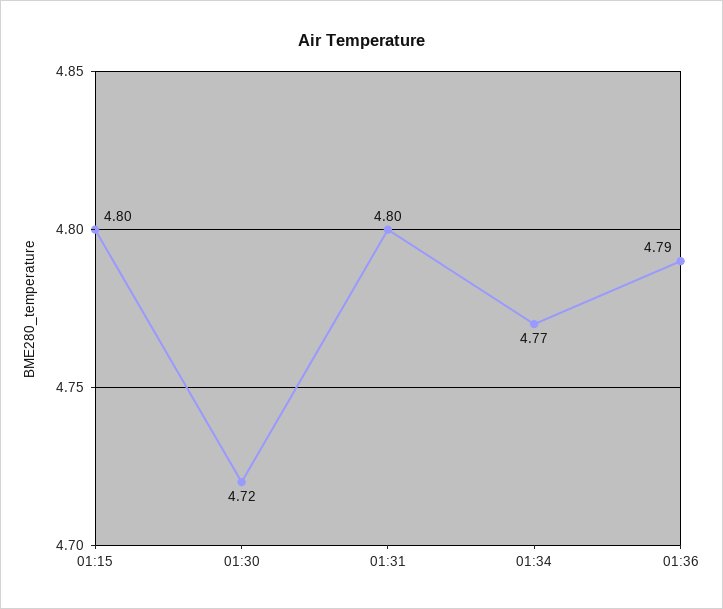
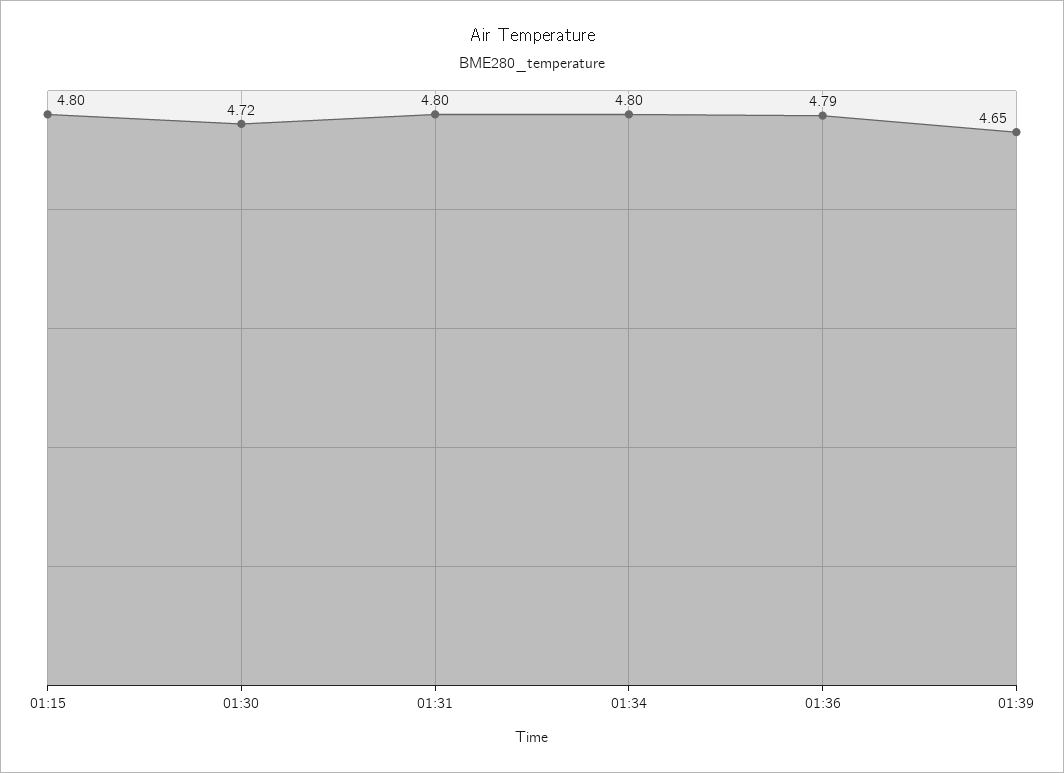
01:34: 4.77 -> 4.8
01:39: none -> 4.65

